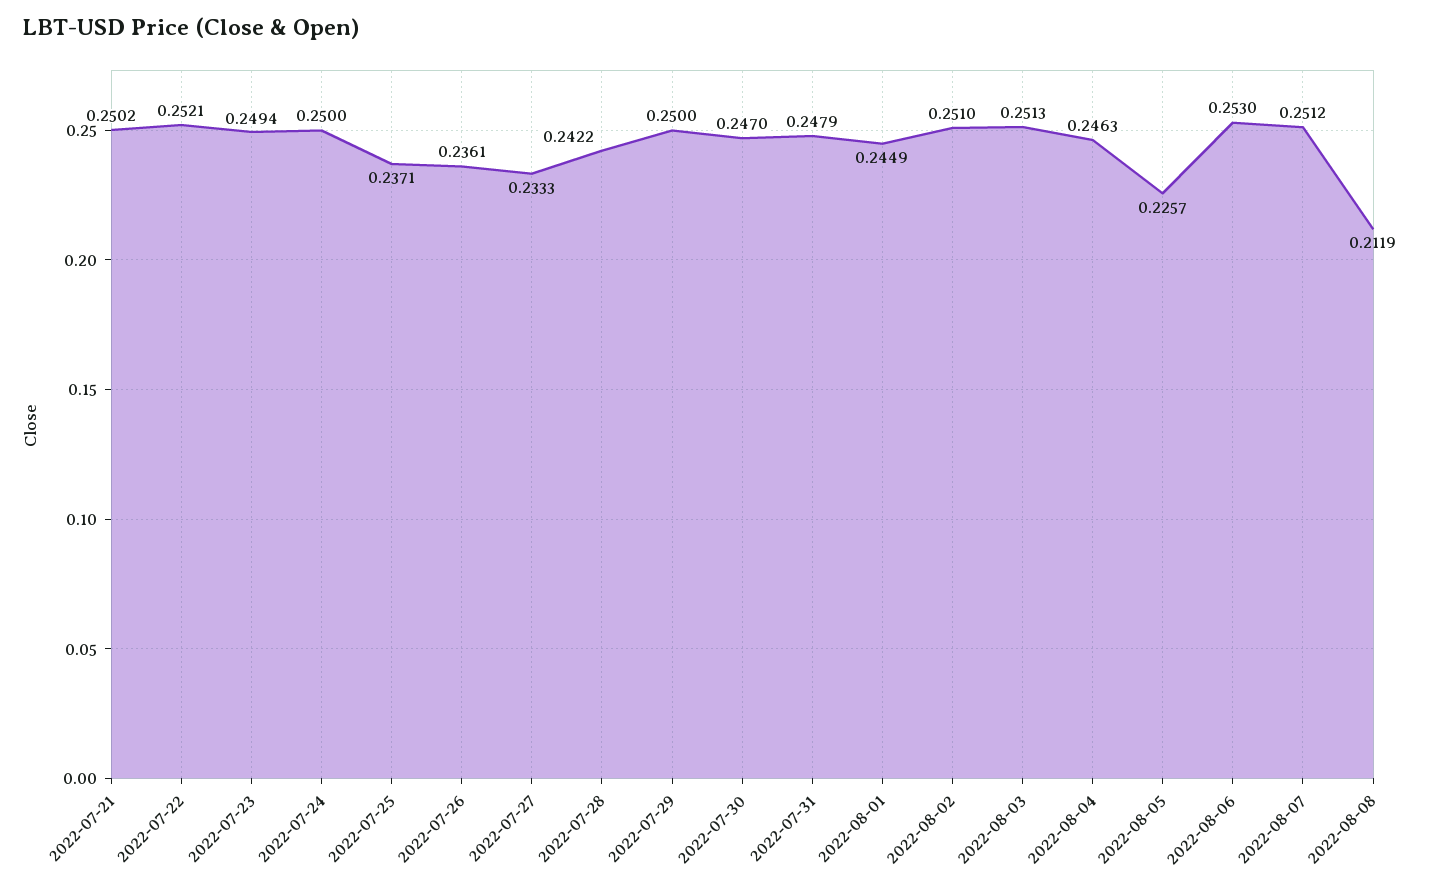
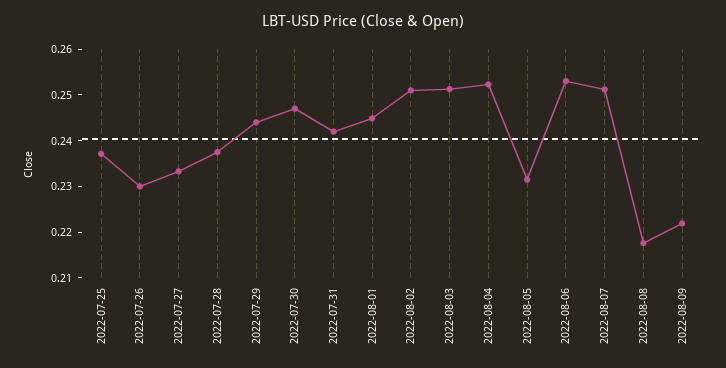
2022-07-21: 0.2502 -> none
2022-07-22: 0.2521 -> none
2022-07-23: 0.2494 -> none
2022-07-24: 0.25 -> none
2022-07-26: 0.2361 -> 0.23
2022-07-28: 0.2422 -> 0.238
2022-07-29: 0.25 -> 0.244
2022-07-31: 0.2479 -> 0.242
2022-08-04: 0.2463 -> 0.252
2022-08-05: 0.2257 -> 0.232
2022-08-08: 0.2119 -> 0.218
2022-08-09: none -> 0.222

